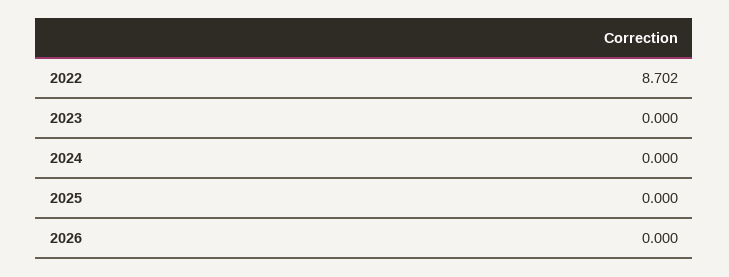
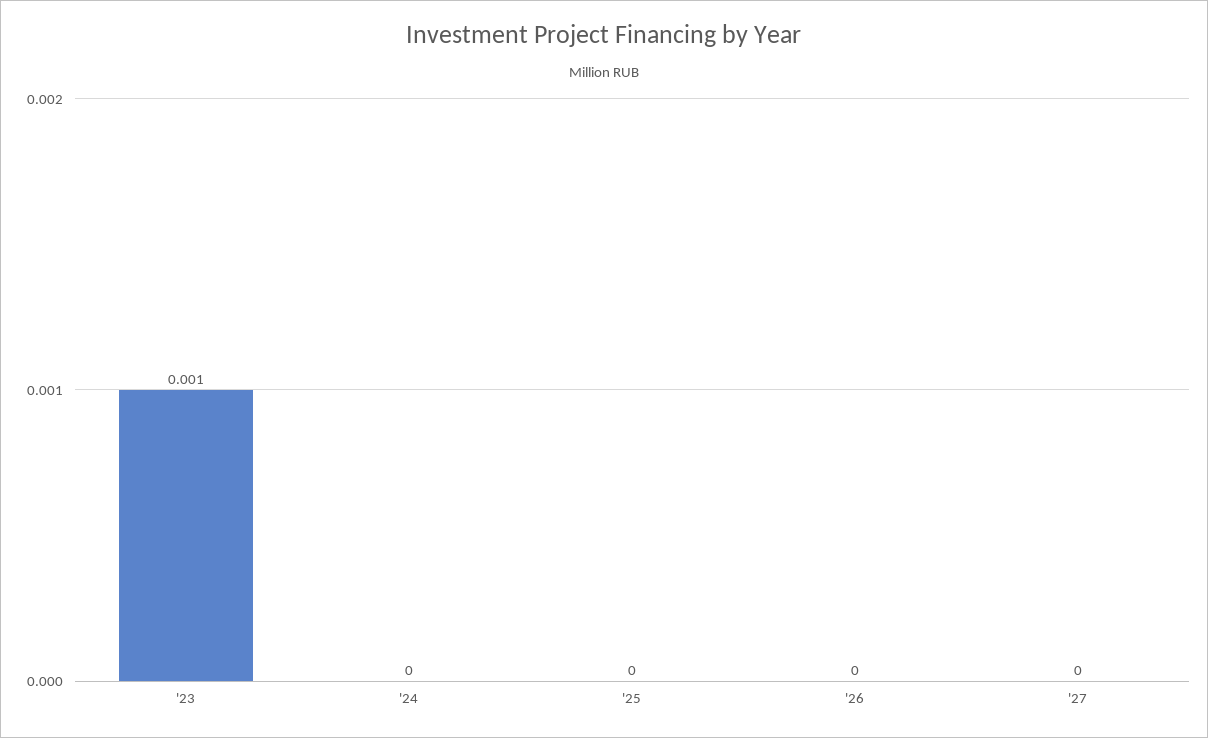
2022: 8.702 -> none
2023: 0 -> 0.001
'27: none -> 0

